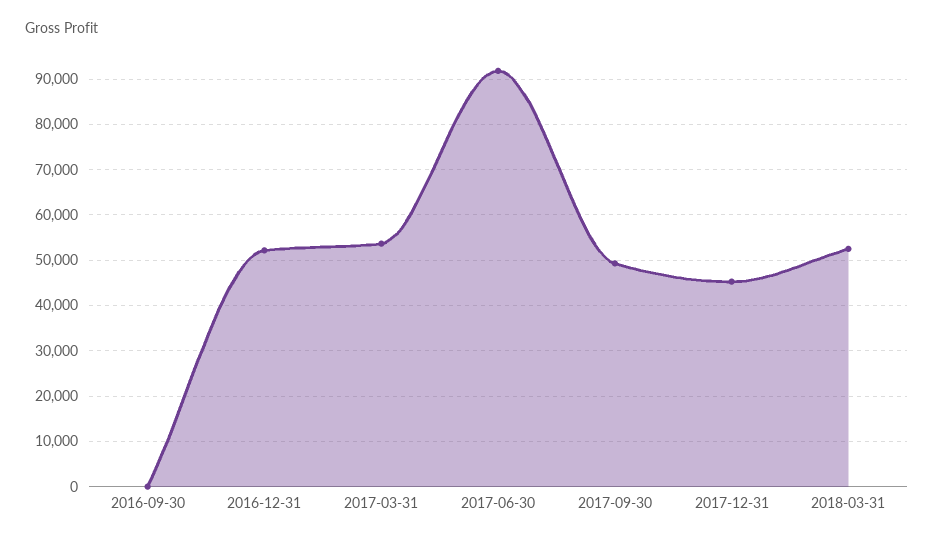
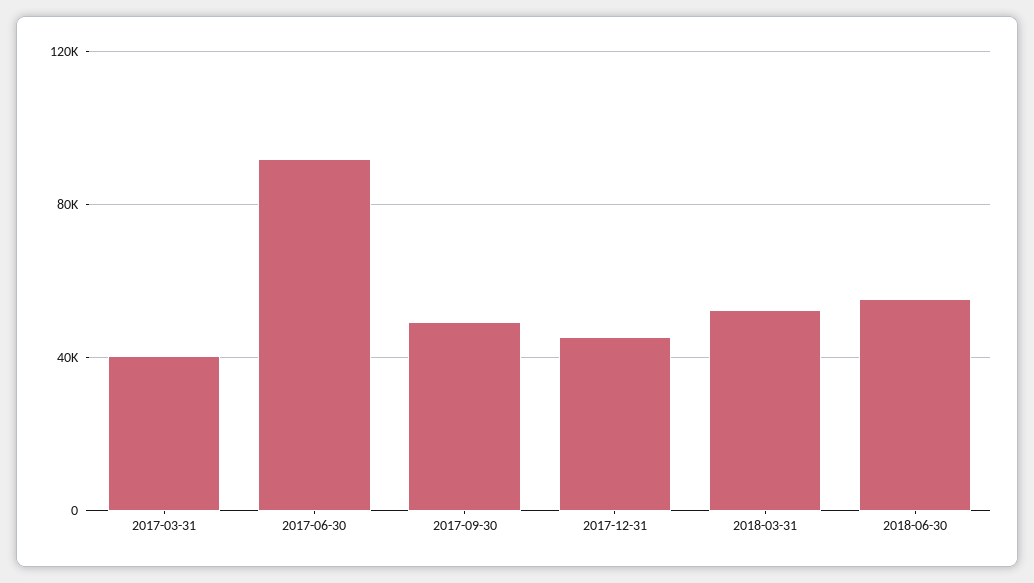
2016-09-30: 0 -> none
2016-12-31: 52000 -> none
2017-03-31: 54000 -> 40000
2018-06-30: none -> 55000

